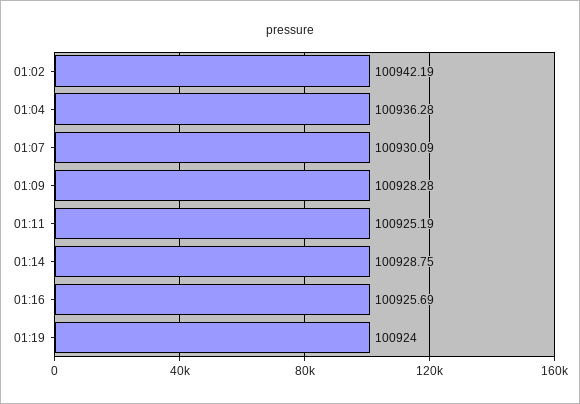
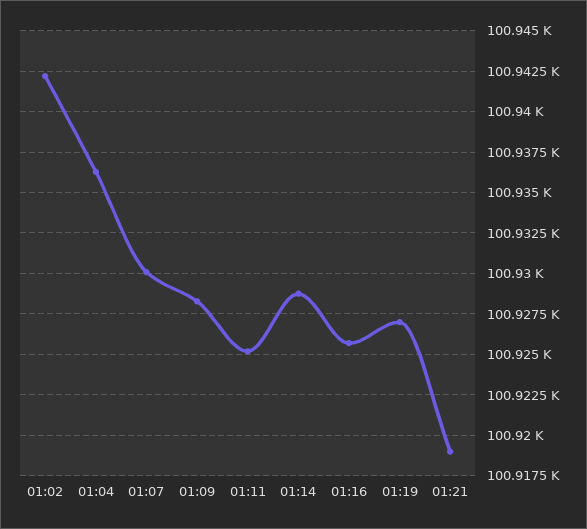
01:19: 100924 -> 100927
01:21: none -> 100919

